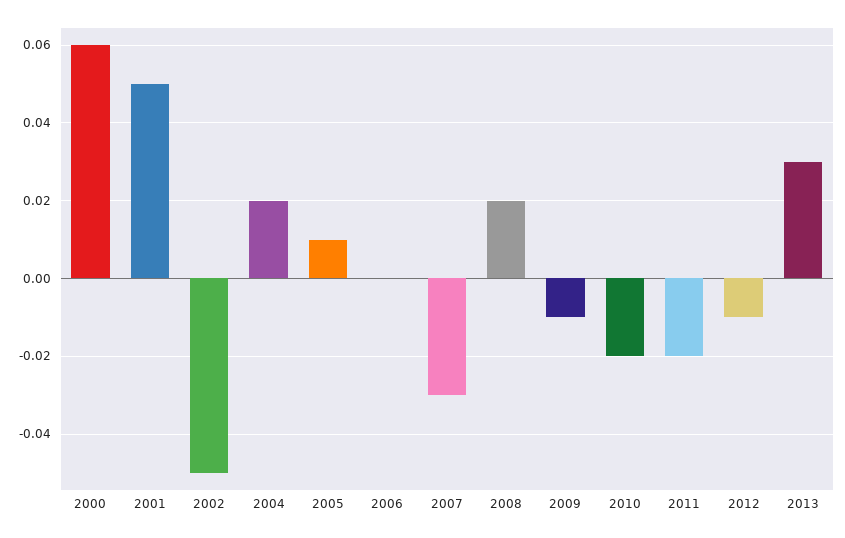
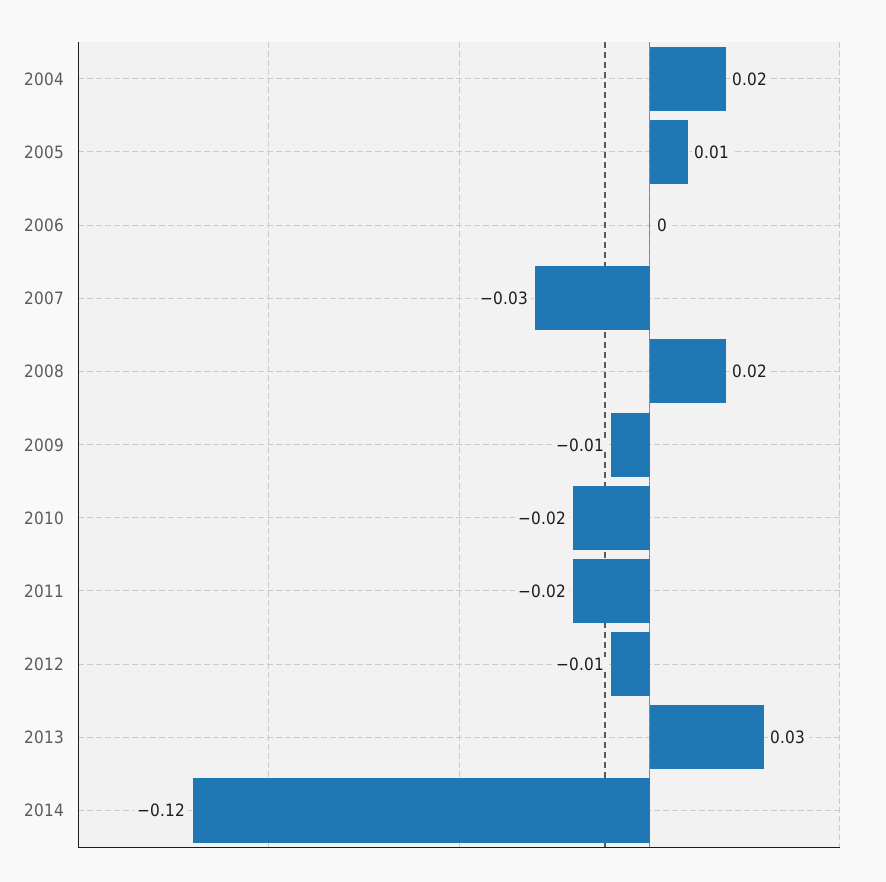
2000: 0.06 -> none
2001: 0.05 -> none
2002: -0.05 -> none
2014: none -> -0.12

